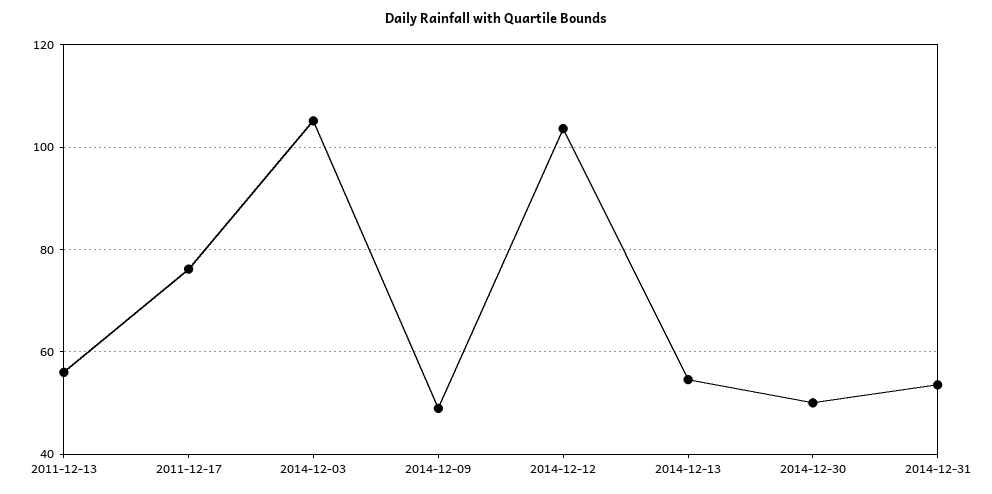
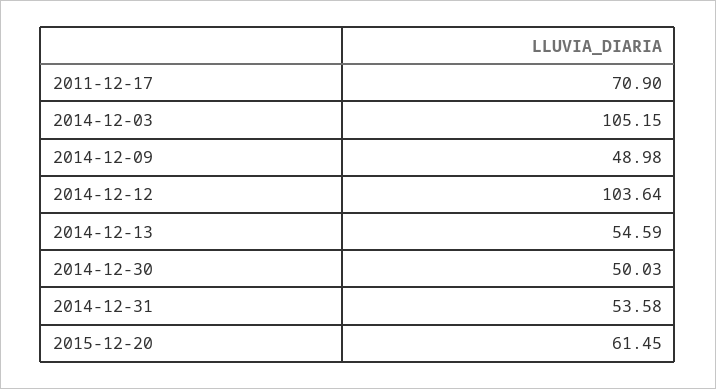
2011-12-13: 56 -> none
2011-12-17: 76 -> 70.9
2015-12-20: none -> 61.45

